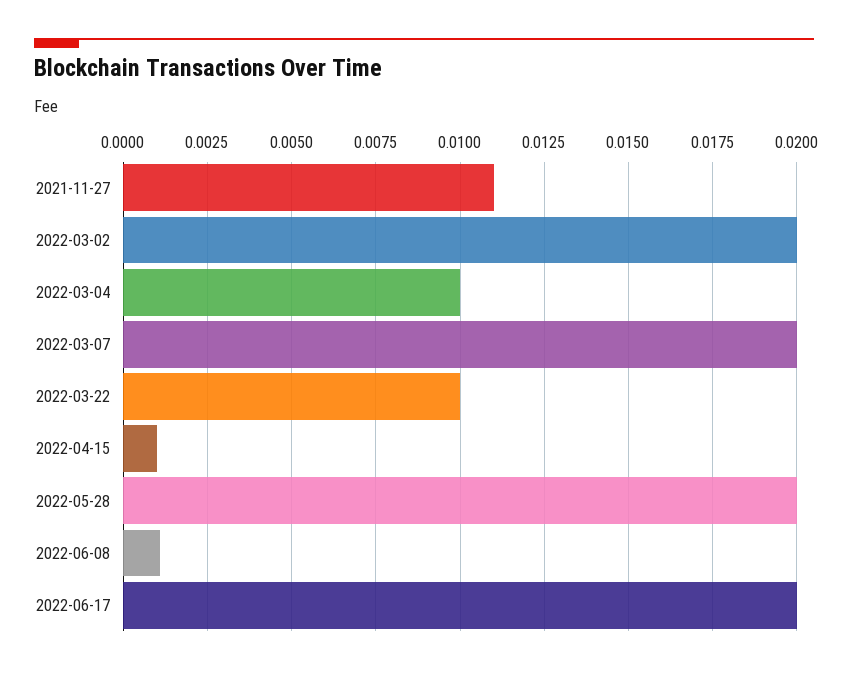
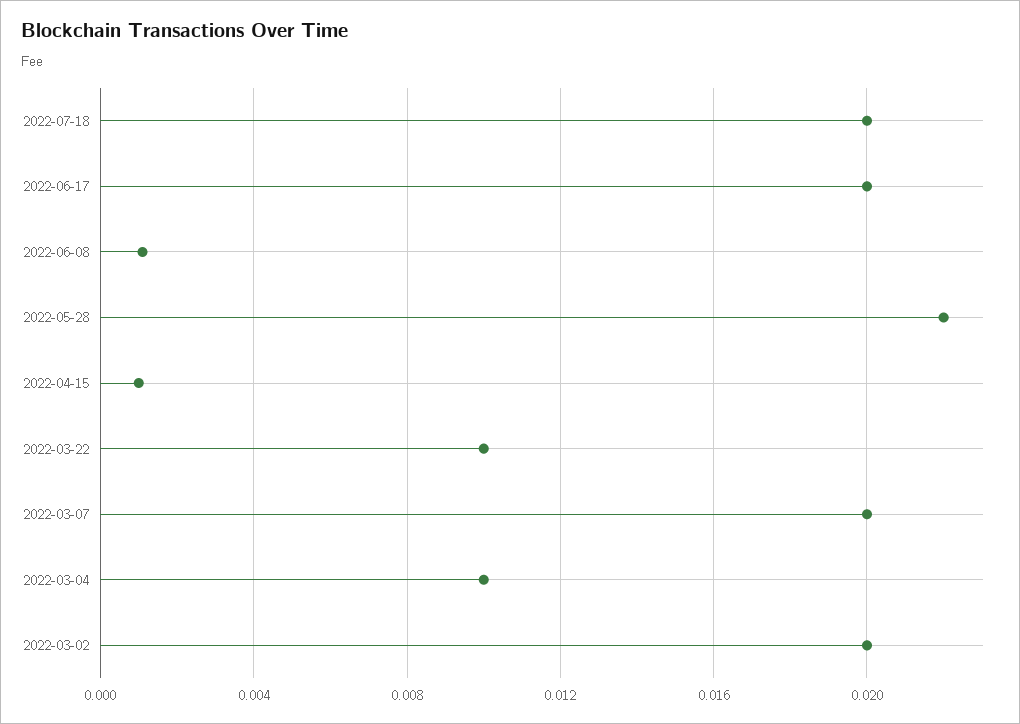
2021-11-27: 0.011 -> none
2022-05-28: 0.02 -> 0.022
2022-07-18: none -> 0.02

